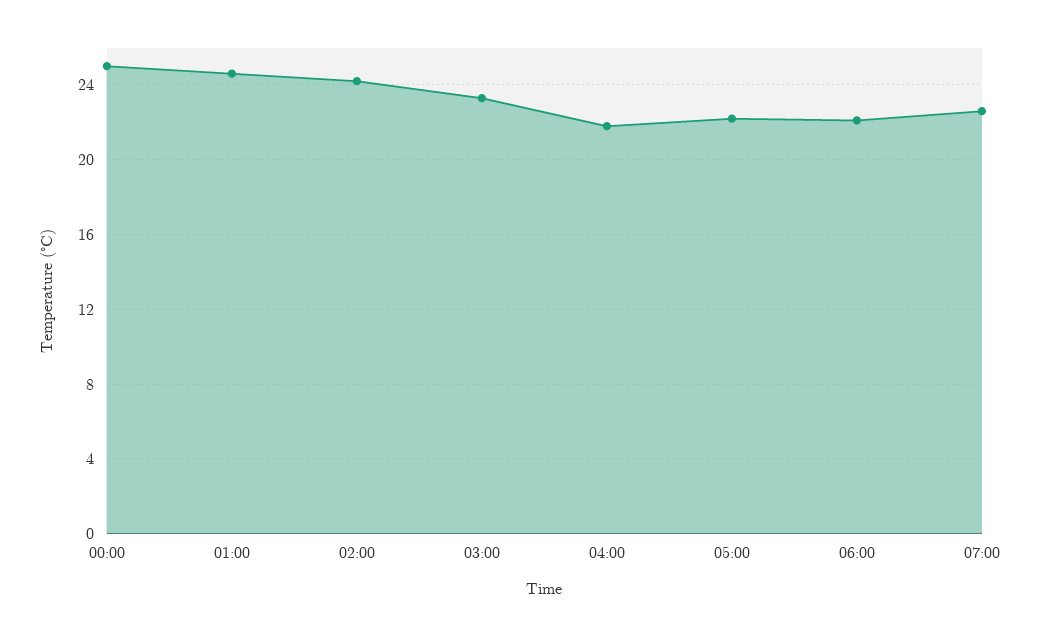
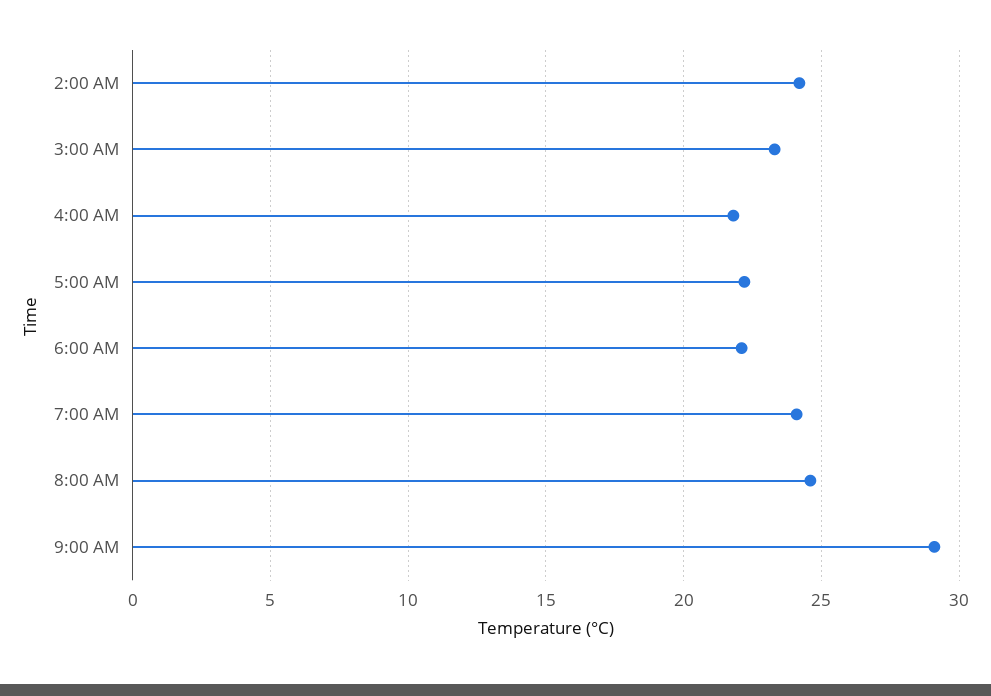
00:00: 25 -> none
01:00: 24.5 -> none
07:00: 22.5 -> 24
8:00 AM: none -> 24.5
9:00 AM: none -> 29

